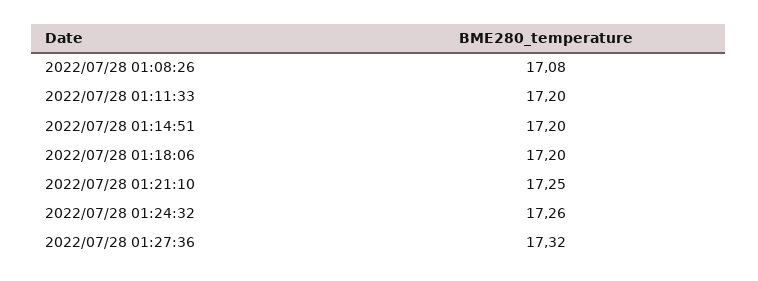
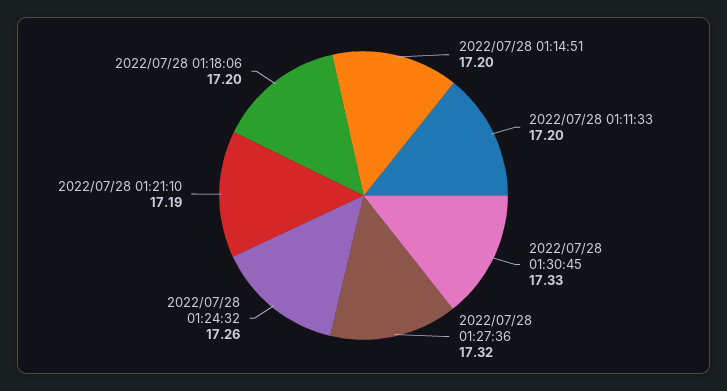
2022/07/28 01:08:26: 17.08 -> none
2022/07/28 01:21:10: 17.25 -> 17.19
2022/07/28 01:30:45: none -> 17.33

